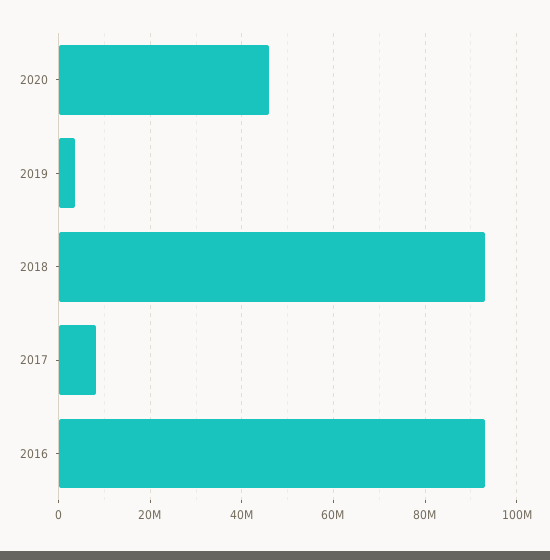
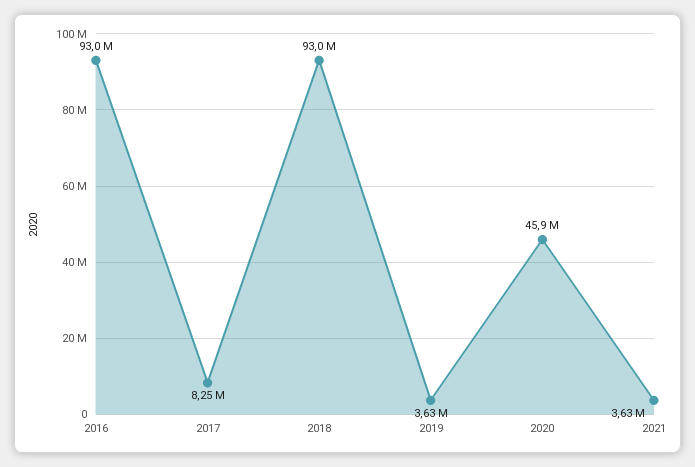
2021: none -> 3630000

